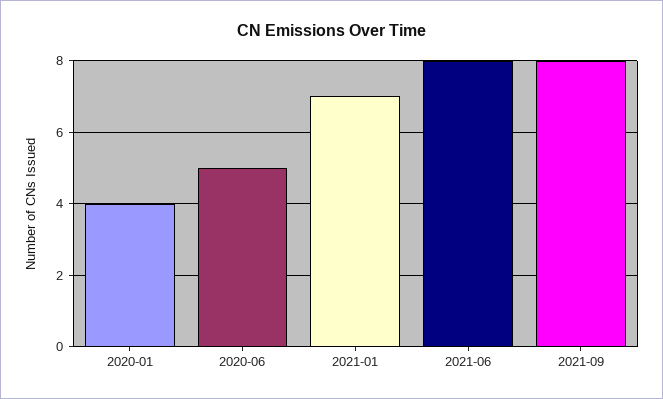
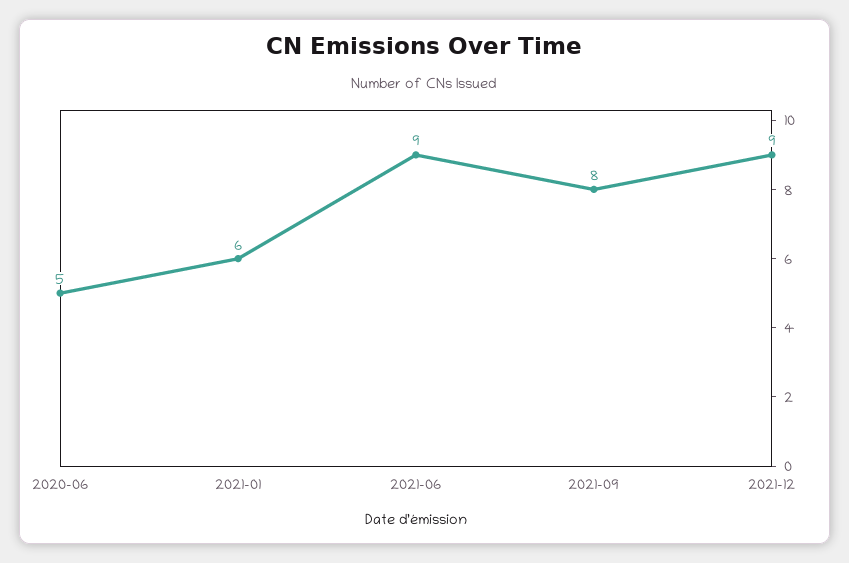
2020-01: 4 -> none
2021-01: 7 -> 6
2021-06: 8 -> 9
2021-12: none -> 9

